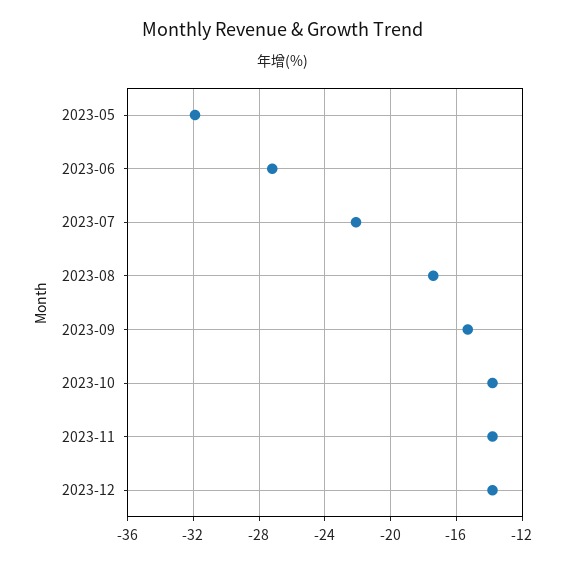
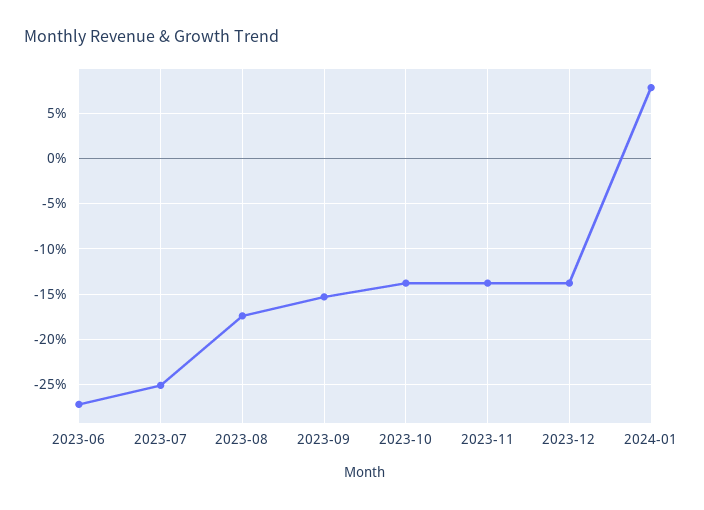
2023-05: -32 -> none
2023-07: -22 -> -25
2024-01: none -> 8

